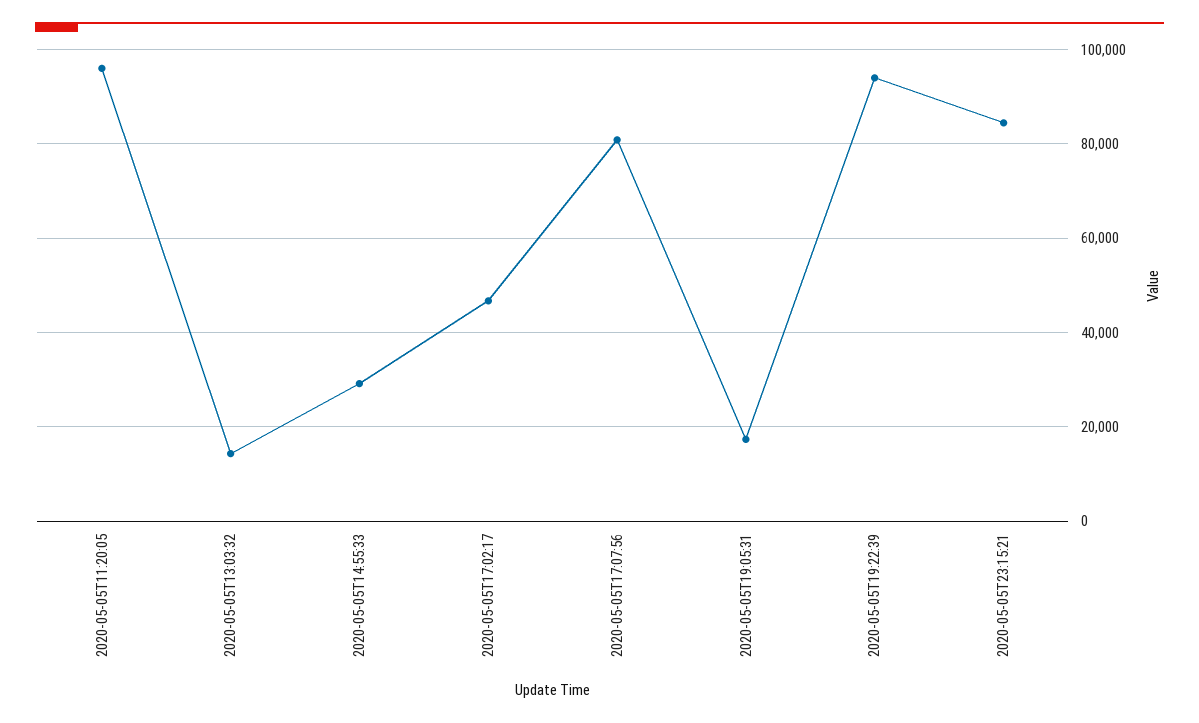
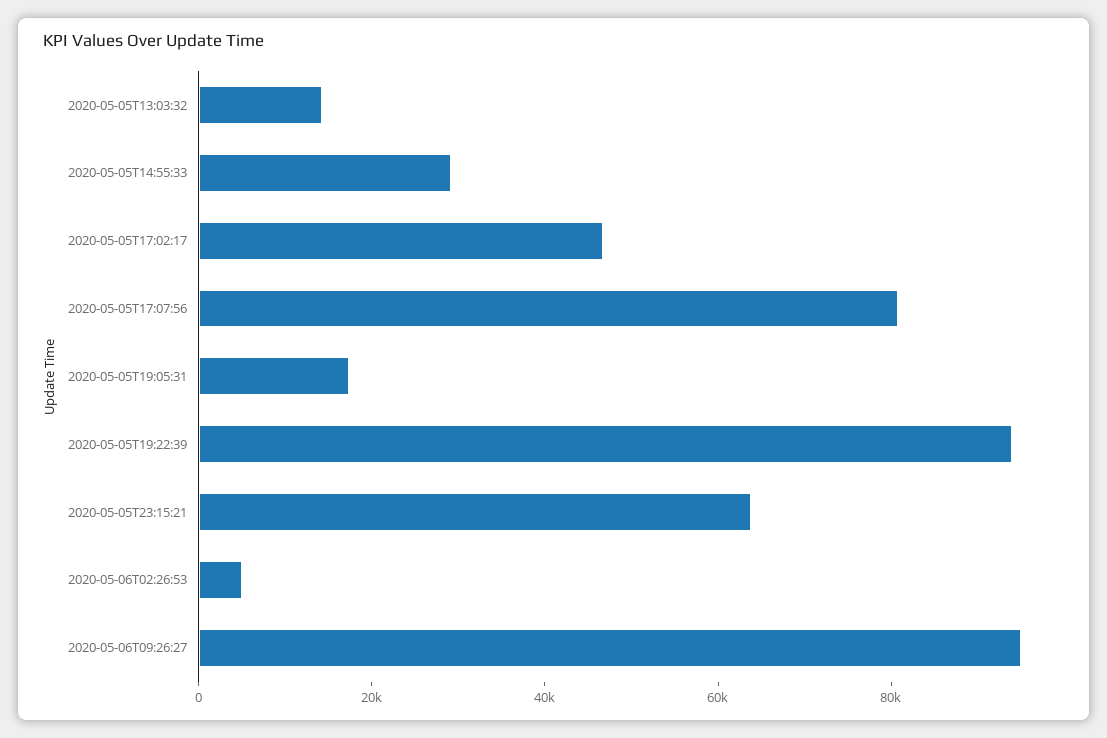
2020-05-05T11:20:05: 96000 -> none
2020-05-05T23:15:21: 84000 -> 65000
2020-05-06T02:26:53: none -> 5000
2020-05-06T09:26:27: none -> 95000

